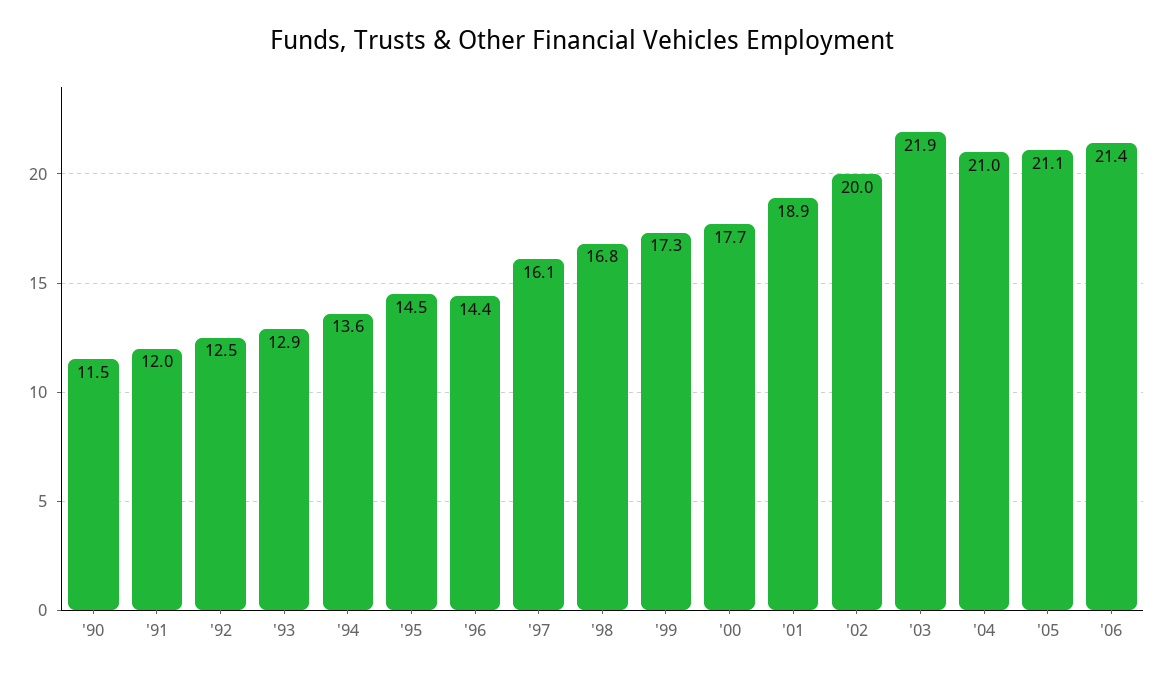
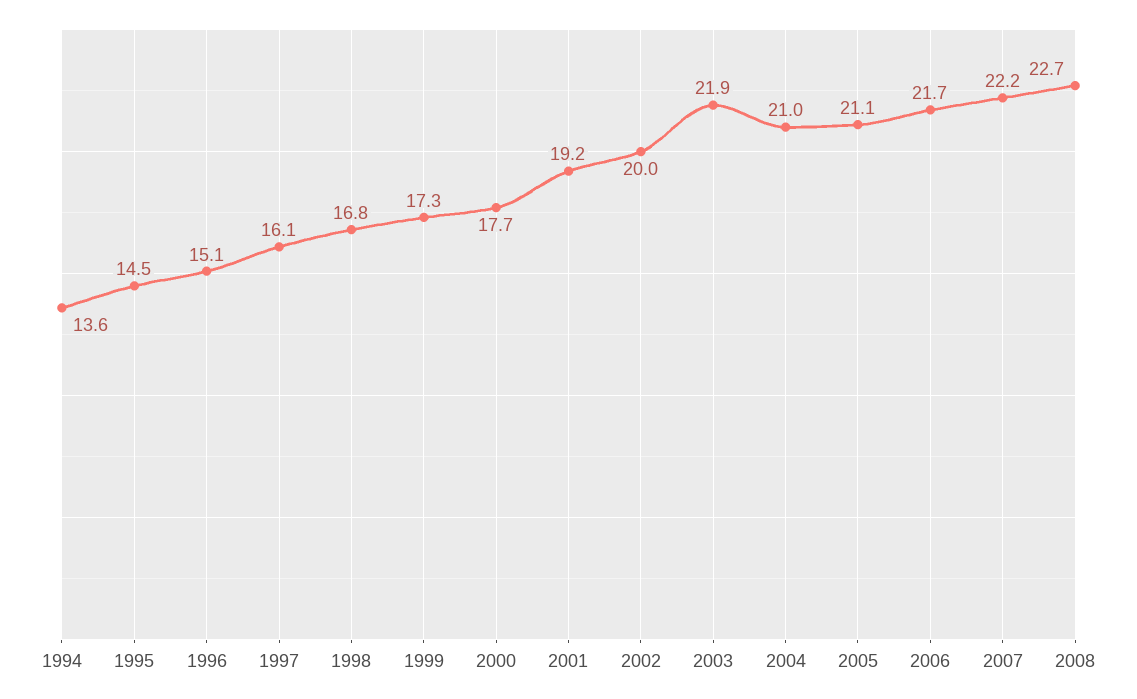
'90: 11.5 -> none
'91: 12 -> none
'92: 12.5 -> none
'93: 12.9 -> none
'96: 14.4 -> 15.1
'01: 18.9 -> 19.2
'06: 21.4 -> 21.7
2007: none -> 22.2
2008: none -> 22.7

